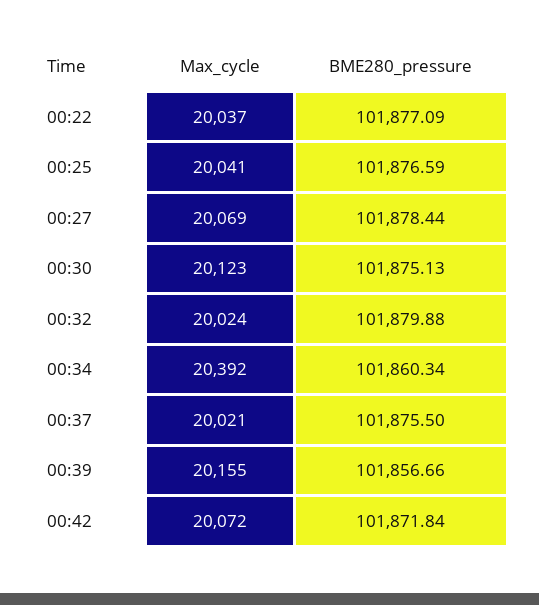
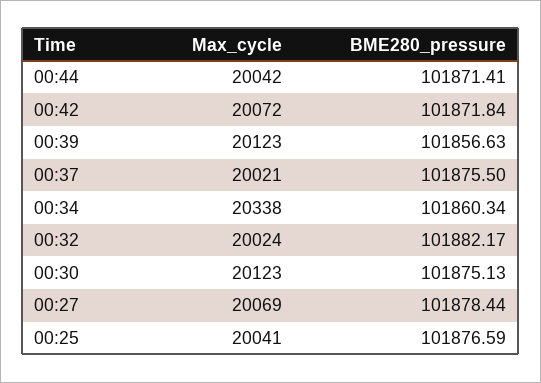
Max_cycle, 00:22: 20037 -> none
BME280_pressure, 00:22: 101877.09 -> none
BME280_pressure, 00:32: 101879.88 -> 101882.17
Max_cycle, 00:34: 20392 -> 20338
Max_cycle, 00:39: 20155 -> 20123
BME280_pressure, 00:39: 101856.66 -> 101856.63
Max_cycle, 00:44: none -> 20042
BME280_pressure, 00:44: none -> 101871.41

